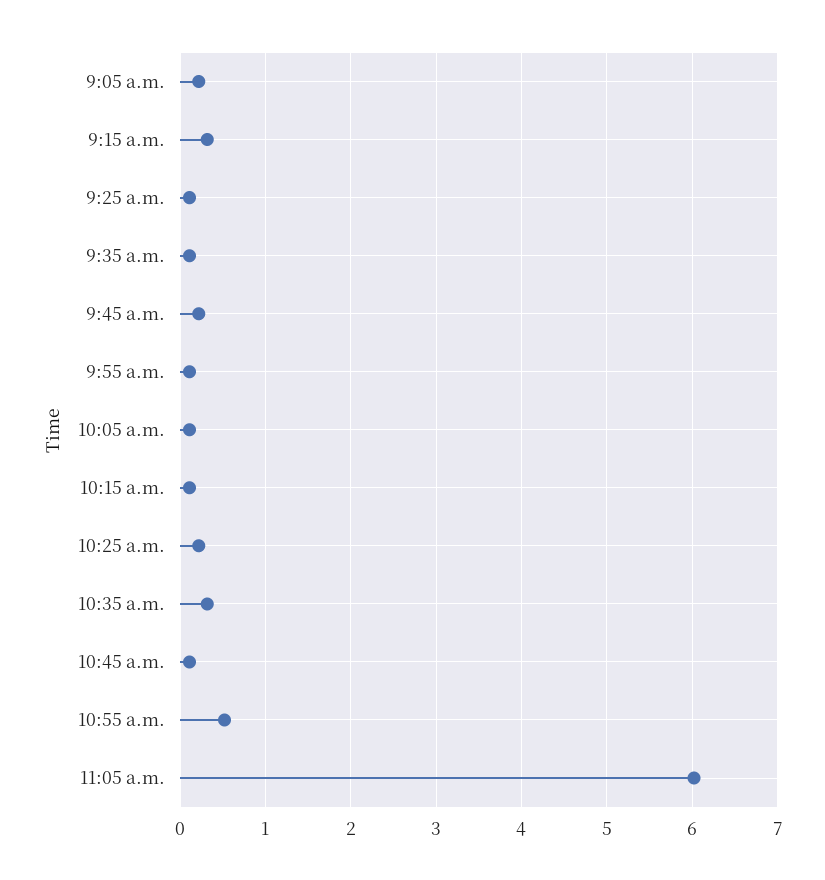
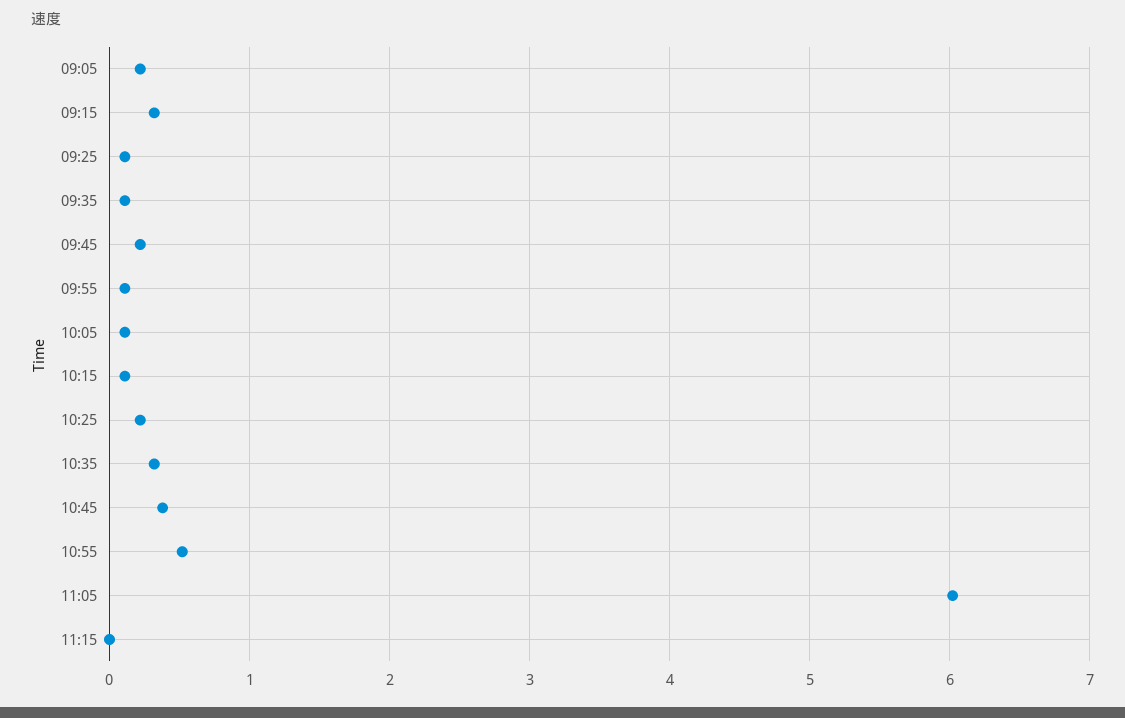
10:45 a.m.: 0.1 -> 0.4
11:15: none -> 0

